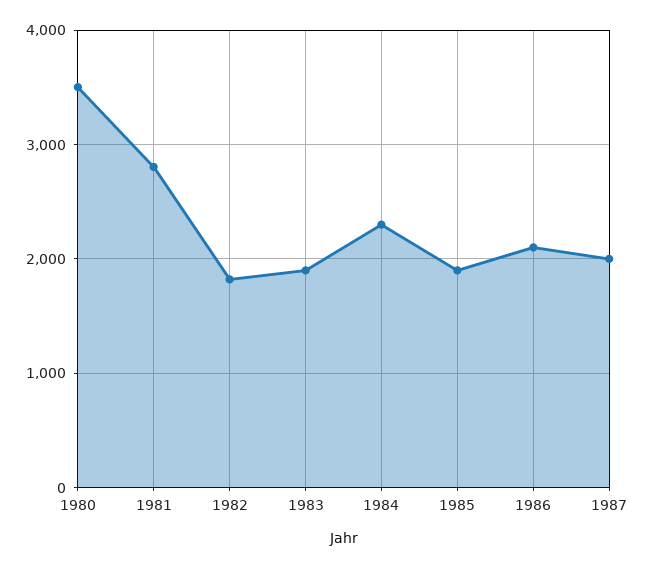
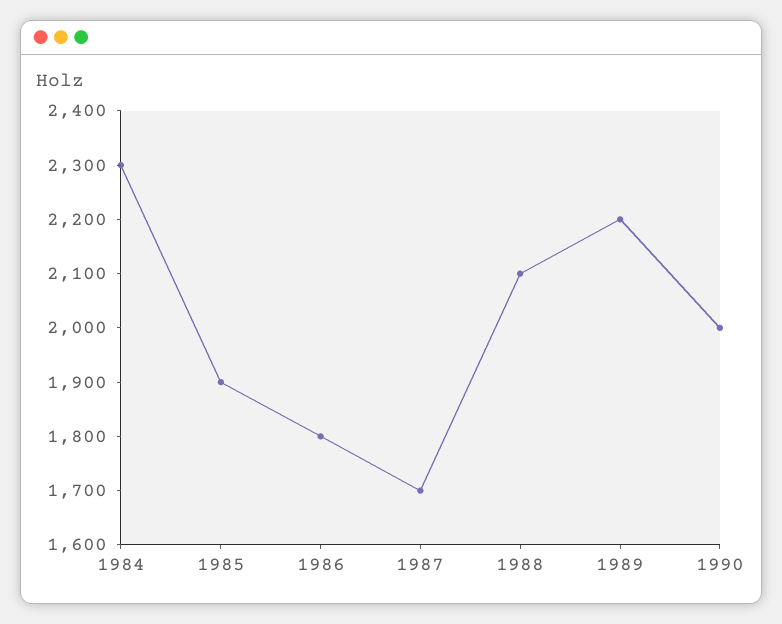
1980: 3500 -> none
1981: 2800 -> none
1982: 1800 -> none
1983: 1900 -> none
1986: 2100 -> 1800
1987: 2000 -> 1700
1988: none -> 2100
1989: none -> 2200
1990: none -> 2000

